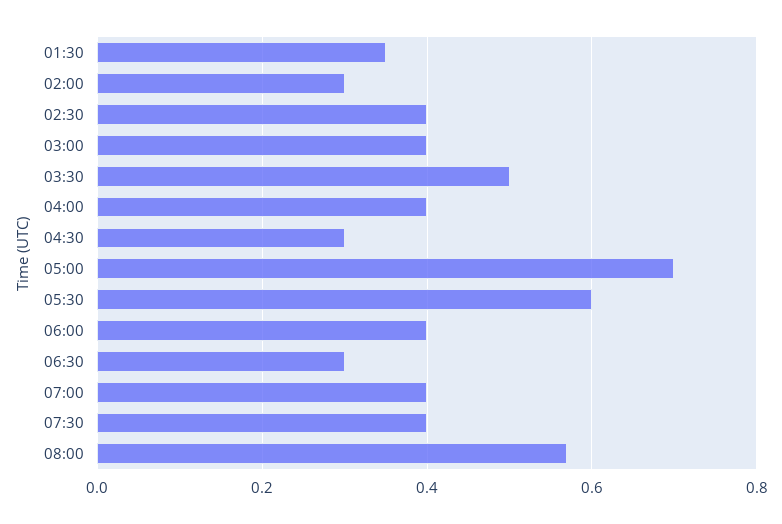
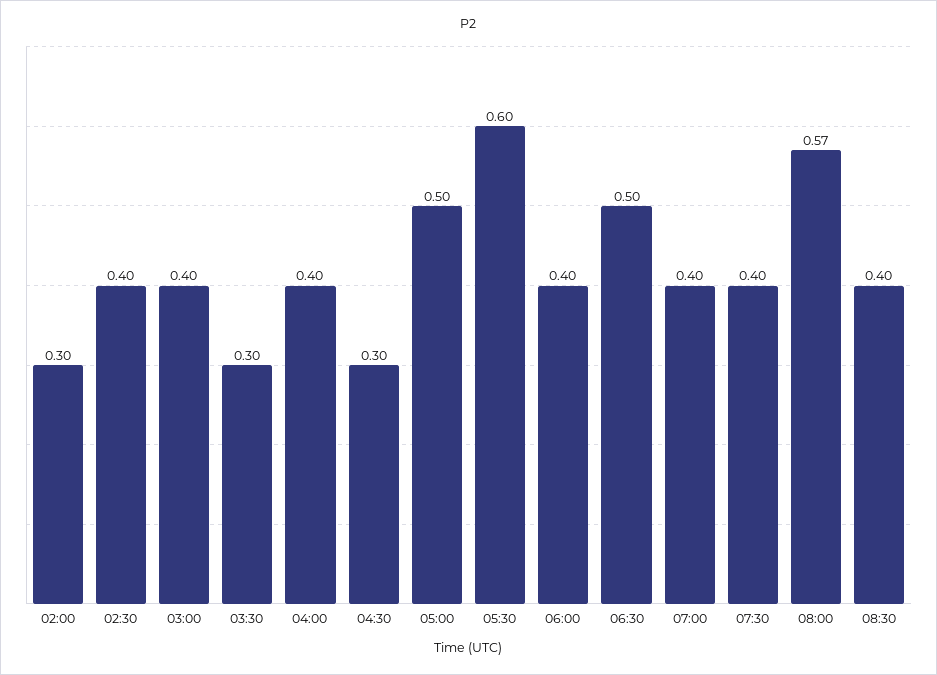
01:30: 0.35 -> none
03:30: 0.5 -> 0.3
05:00: 0.7 -> 0.5
06:30: 0.3 -> 0.5
08:30: none -> 0.4

